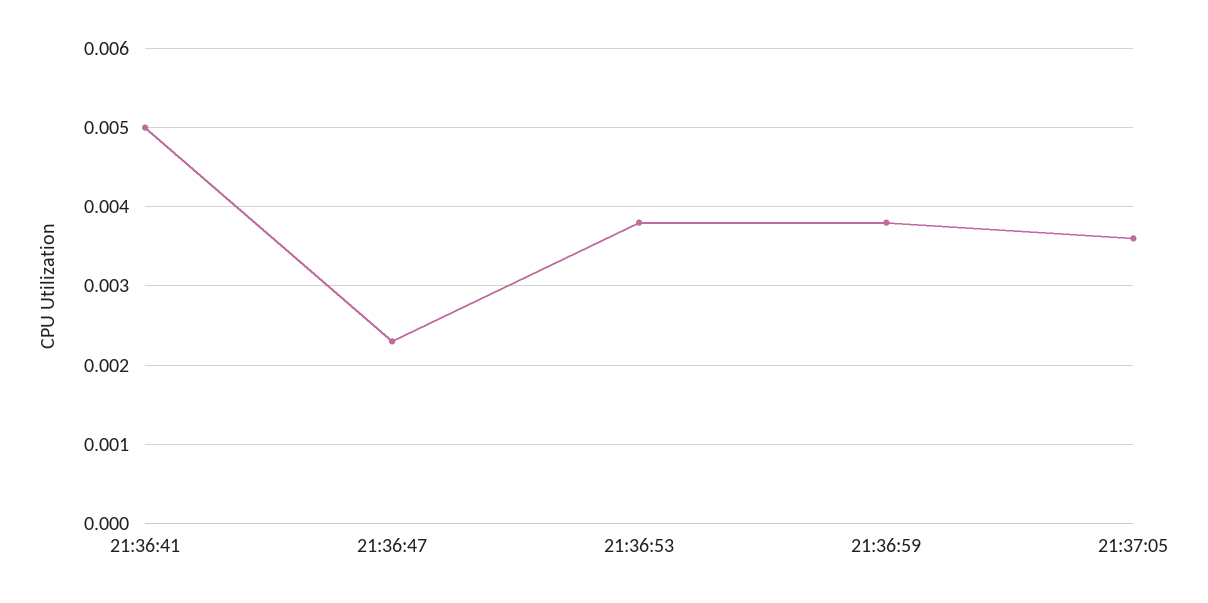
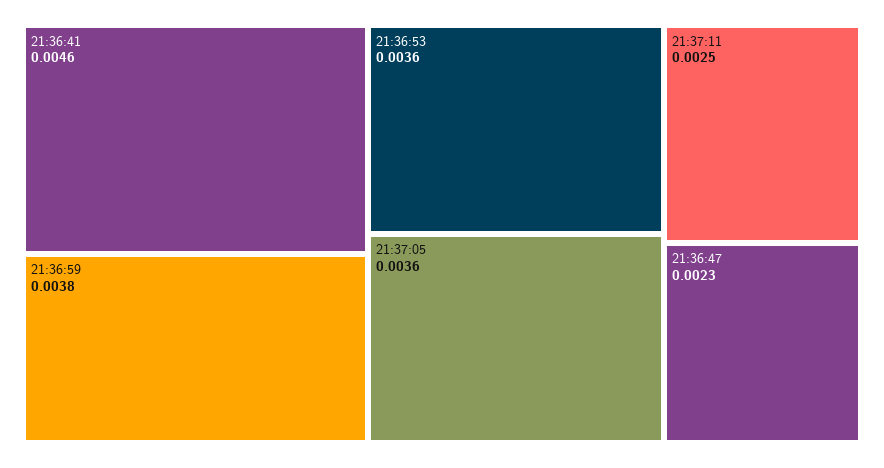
21:36:41: 0.005 -> 0.0046
21:36:53: 0.0038 -> 0.0036
21:37:11: none -> 0.0025

